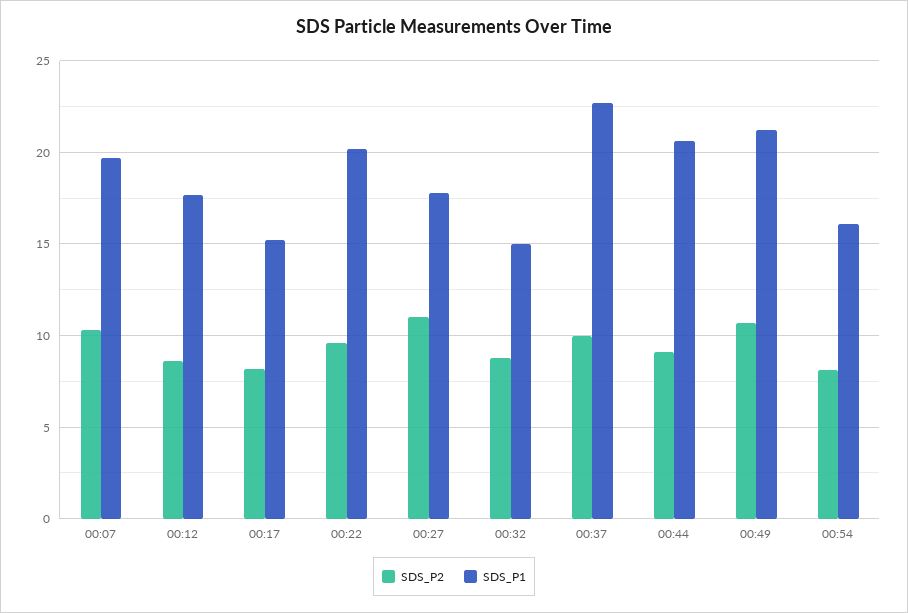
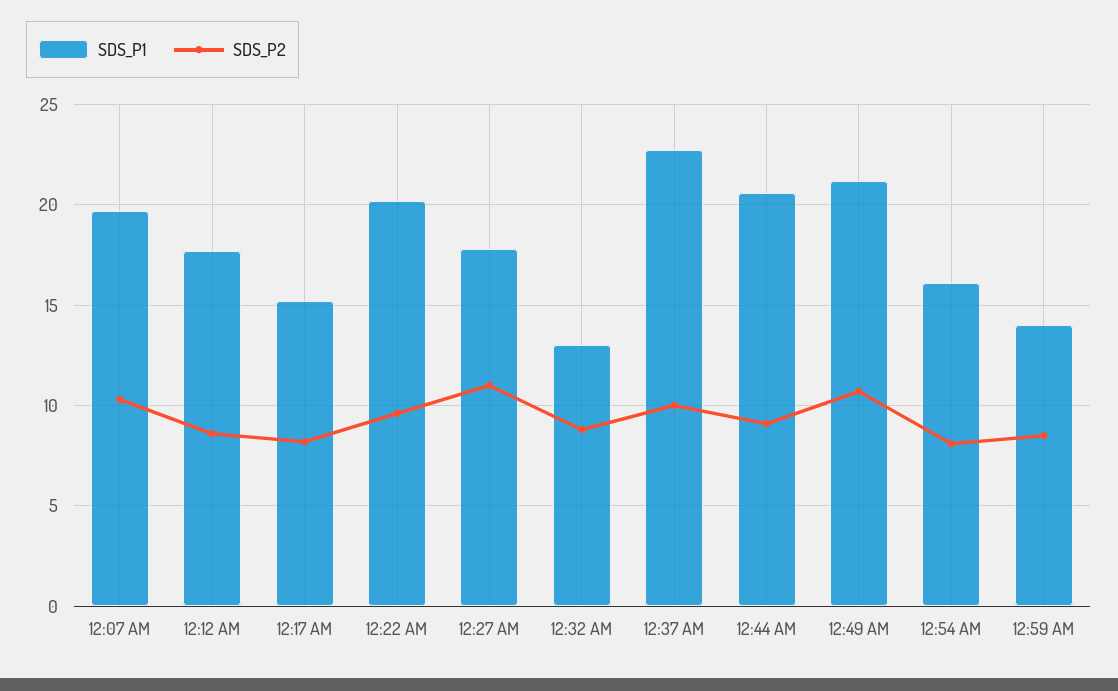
SDS_P1, 00:32: 15 -> 13
SDS_P1, 12:59 AM: none -> 14
SDS_P2, 12:59 AM: none -> 8.5

